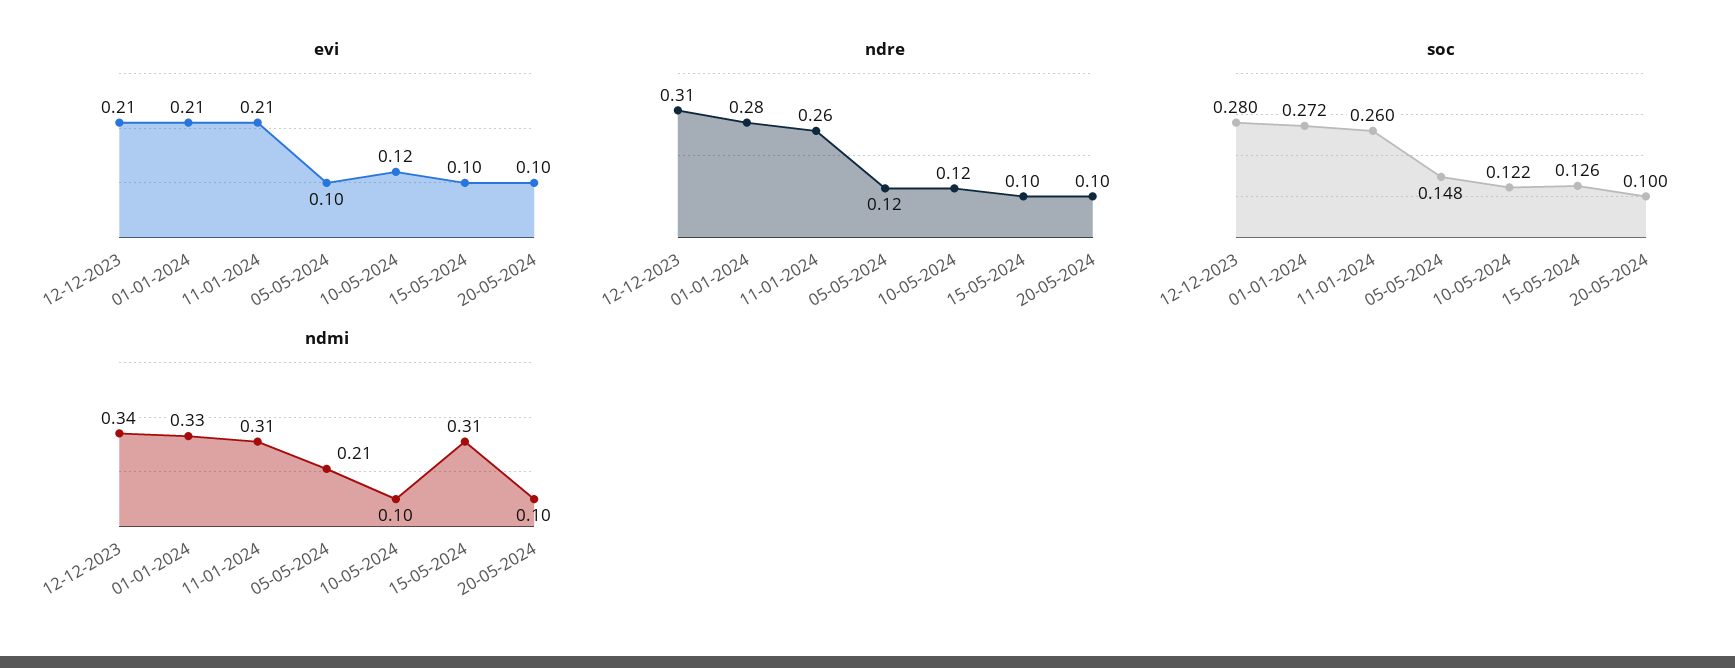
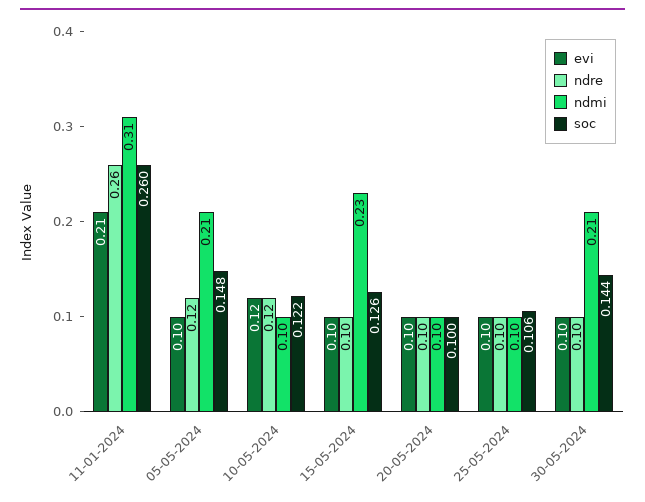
evi, 12-12-2023: 0.21 -> none
evi, 01-01-2024: 0.21 -> none
ndre, 12-12-2023: 0.31 -> none
ndre, 01-01-2024: 0.28 -> none
soc, 12-12-2023: 0.28 -> none
soc, 01-01-2024: 0.272 -> none
ndmi, 12-12-2023: 0.34 -> none
ndmi, 01-01-2024: 0.33 -> none
ndmi, 15-05-2024: 0.31 -> 0.23
evi, 25-05-2024: none -> 0.1
ndre, 25-05-2024: none -> 0.1
ndmi, 25-05-2024: none -> 0.1
soc, 25-05-2024: none -> 0.106
evi, 30-05-2024: none -> 0.1
ndre, 30-05-2024: none -> 0.1
ndmi, 30-05-2024: none -> 0.21
soc, 30-05-2024: none -> 0.144

